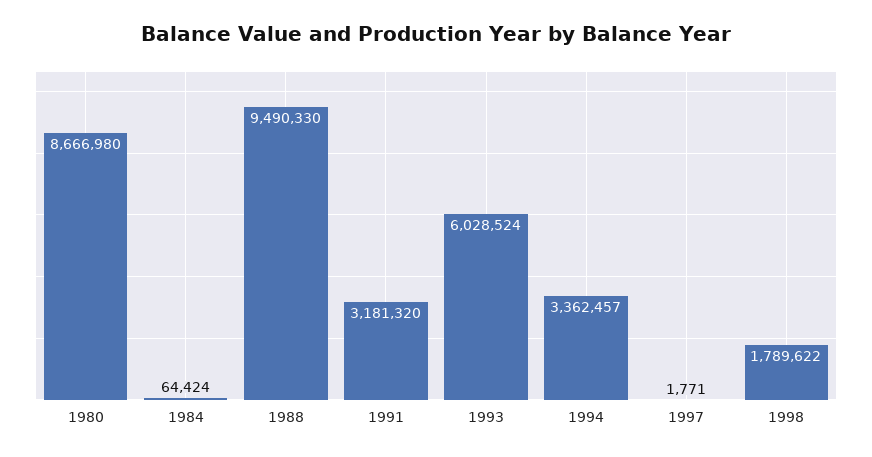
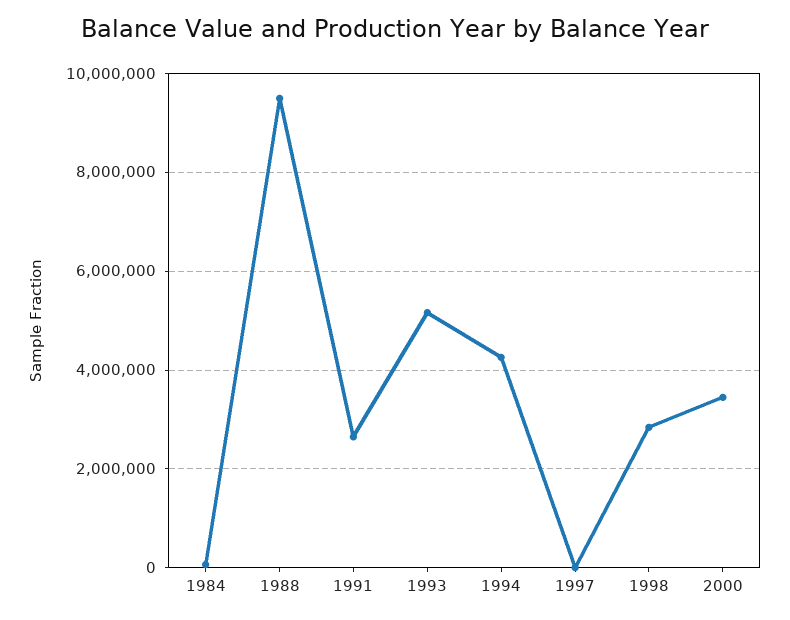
1980: 8666980 -> none
1991: 3181320 -> 2600000
1993: 6028524 -> 5200000
1994: 3362457 -> 4200000
1998: 1789622 -> 2800000
2000: none -> 3400000

